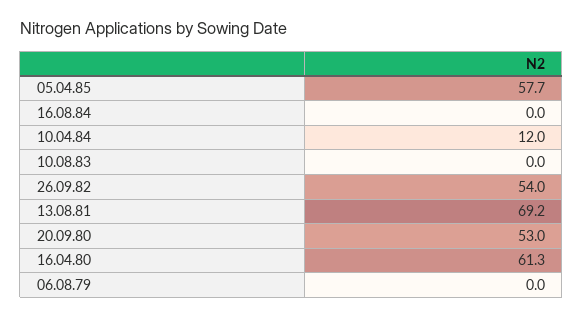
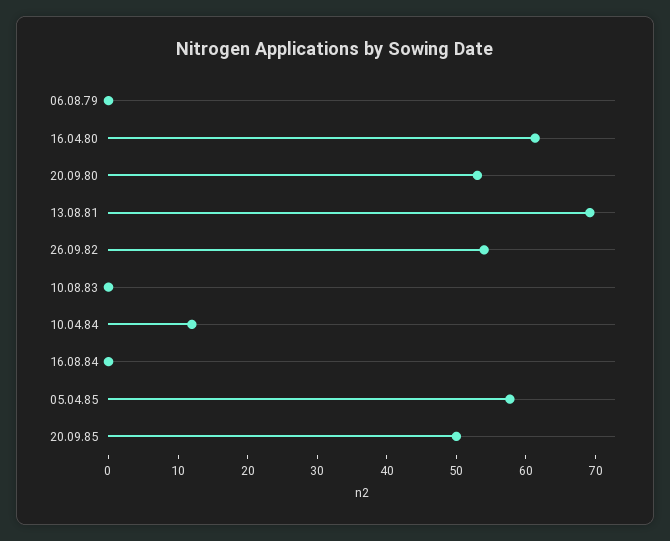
20.09.85: none -> 50

